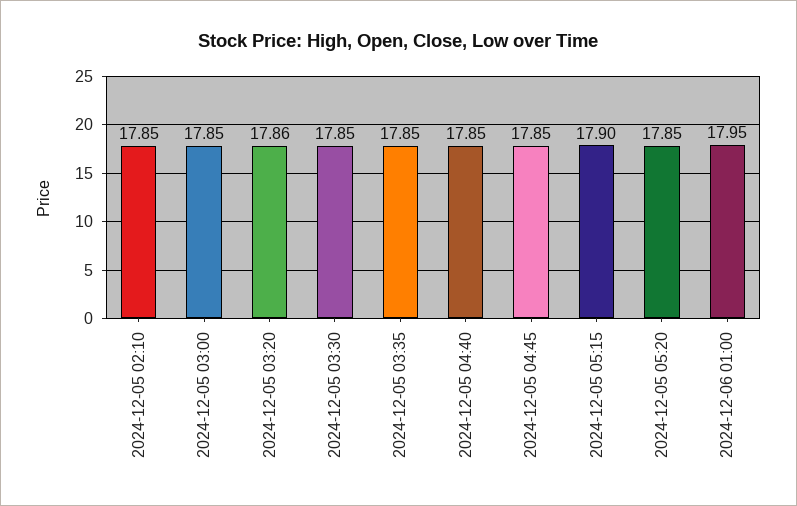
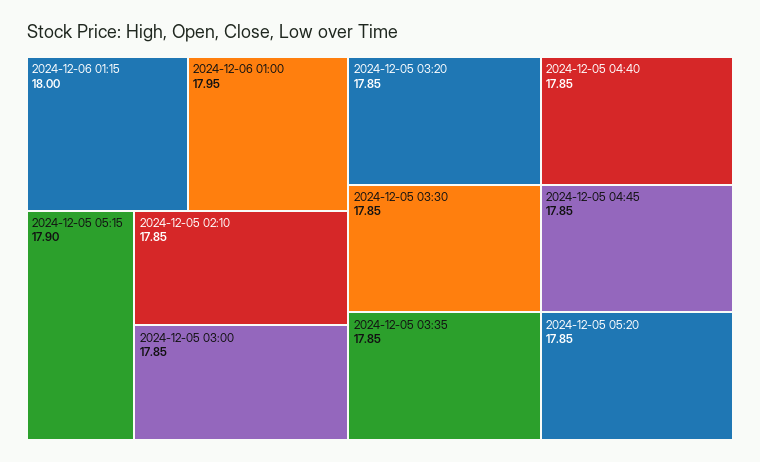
2024-12-05 03:20: 17.86 -> 17.85
2024-12-06 01:15: none -> 18

